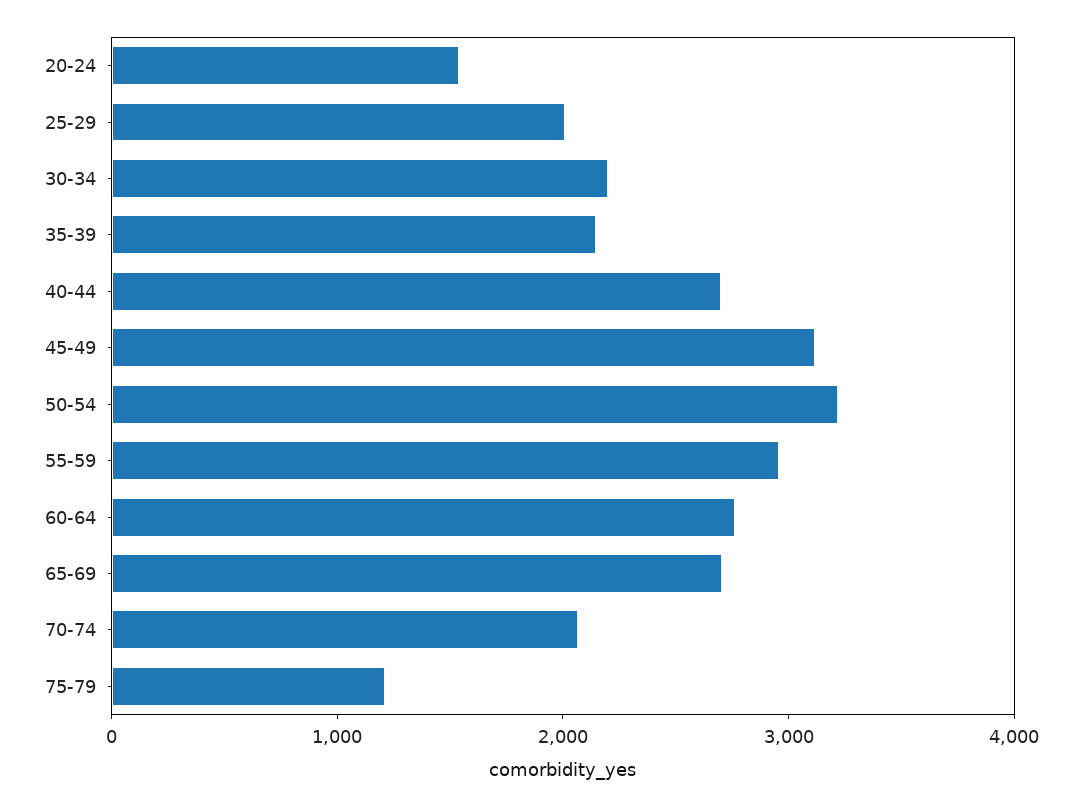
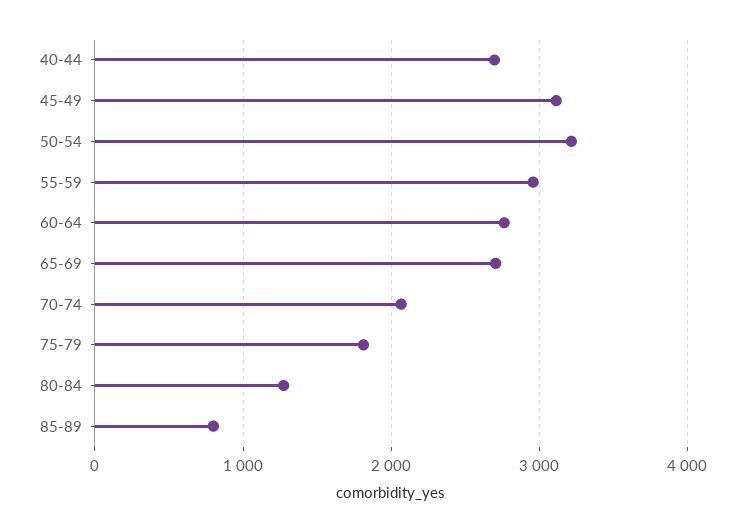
20-24: 1600 -> none
25-29: 2000 -> none
30-34: 2200 -> none
35-39: 2200 -> none
75-79: 1200 -> 1800
80-84: none -> 1300
85-89: none -> 800

